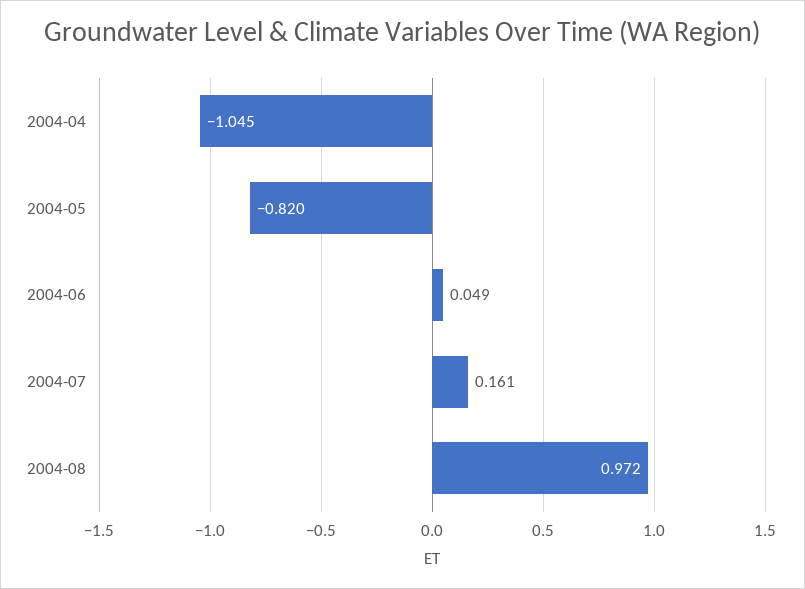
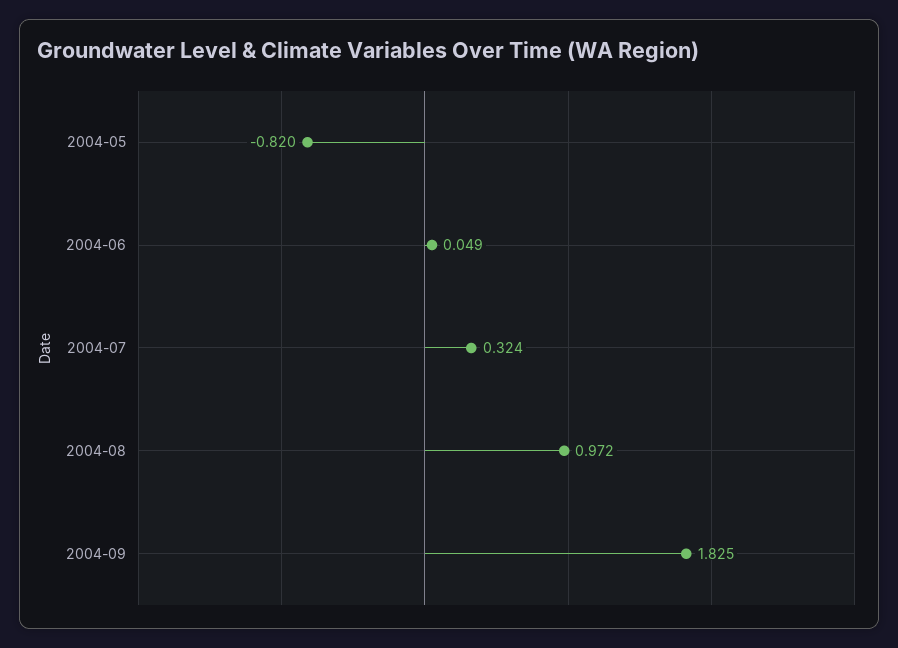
2004-04: -1.045 -> none
2004-07: 0.161 -> 0.324
2004-09: none -> 1.825

